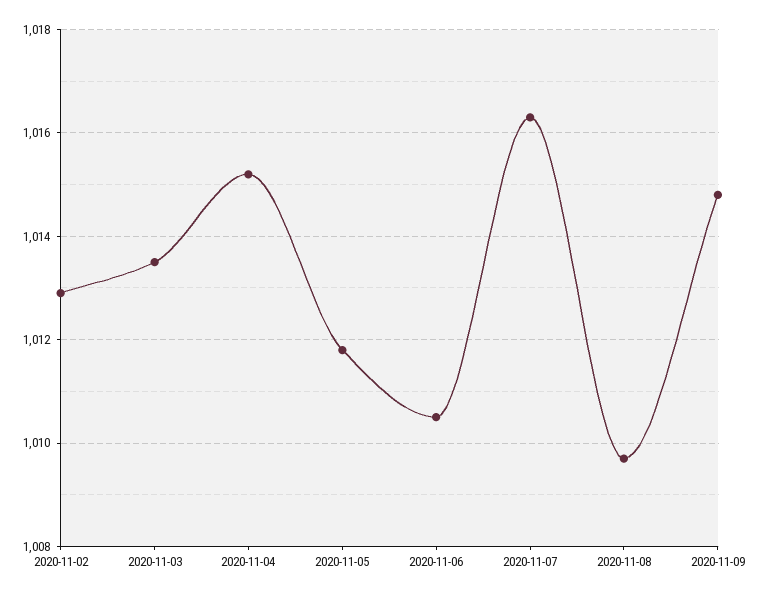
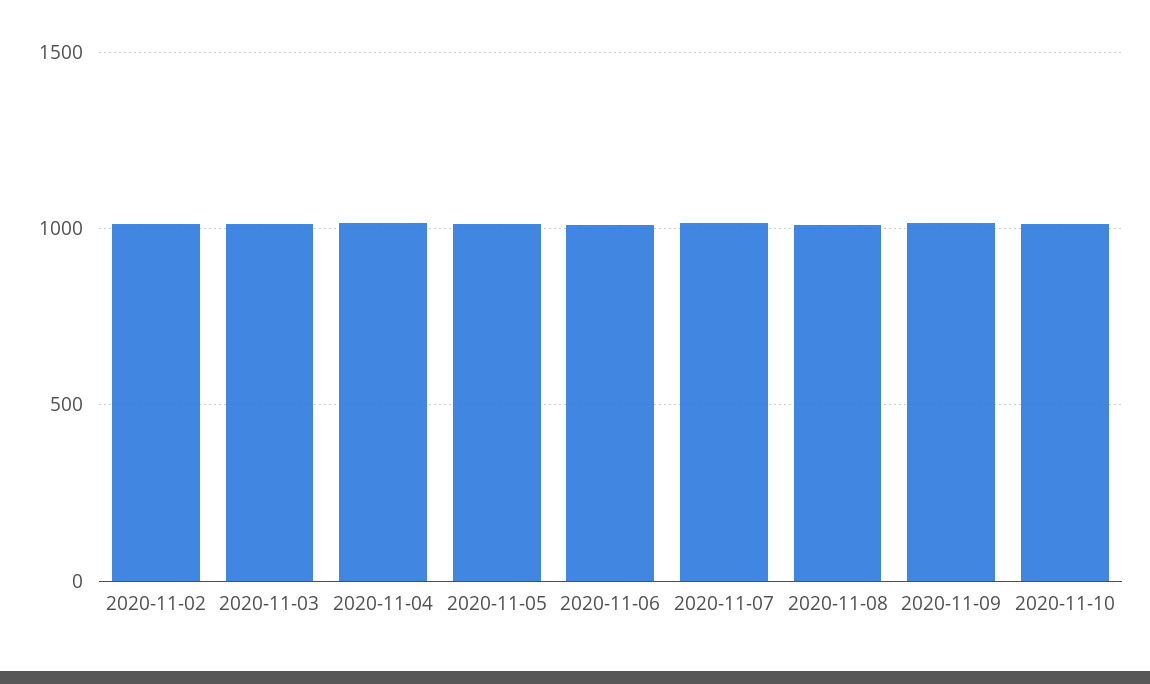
2020-11-10: none -> 1000

